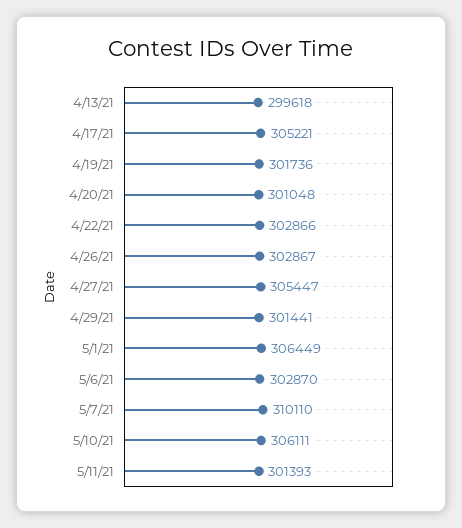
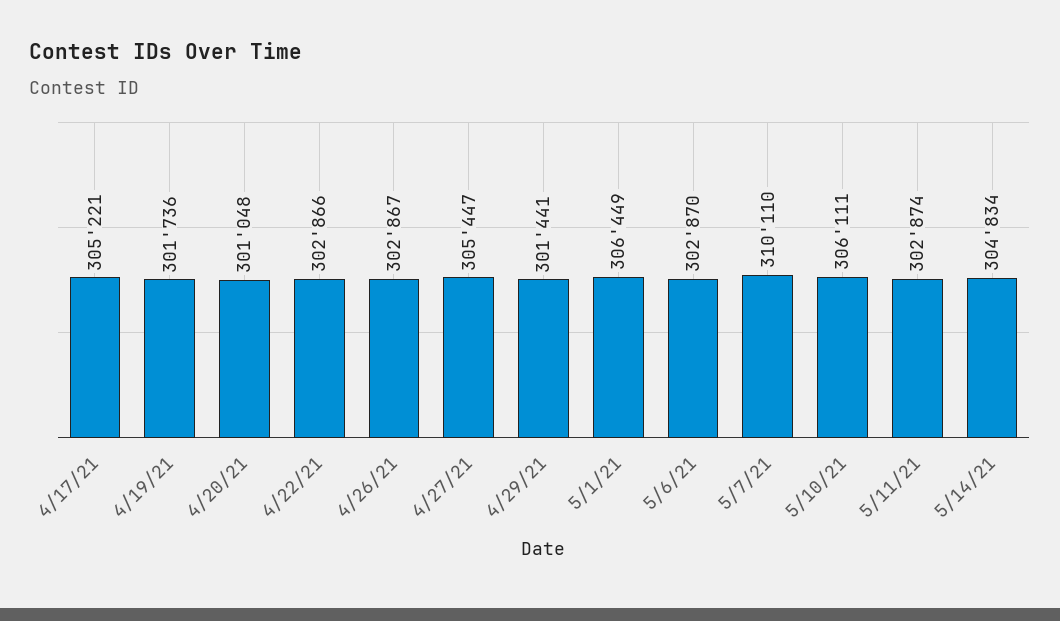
4/13/21: 299618 -> none
5/11/21: 301393 -> 302874
5/14/21: none -> 304834

